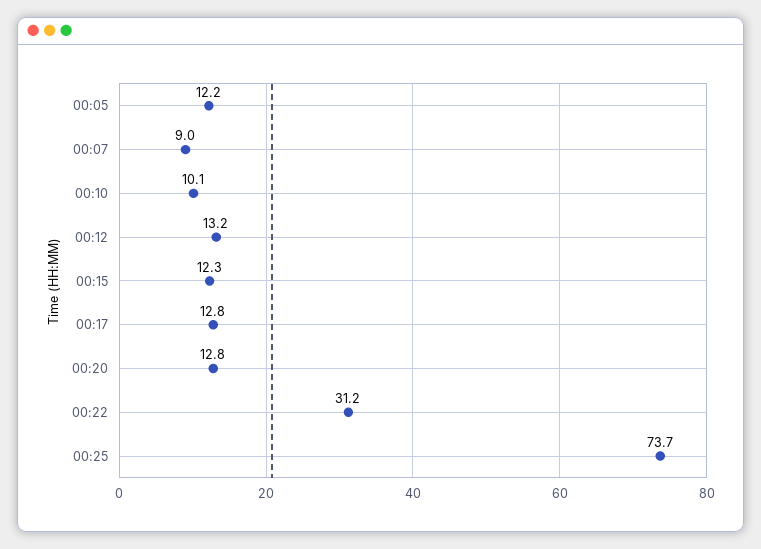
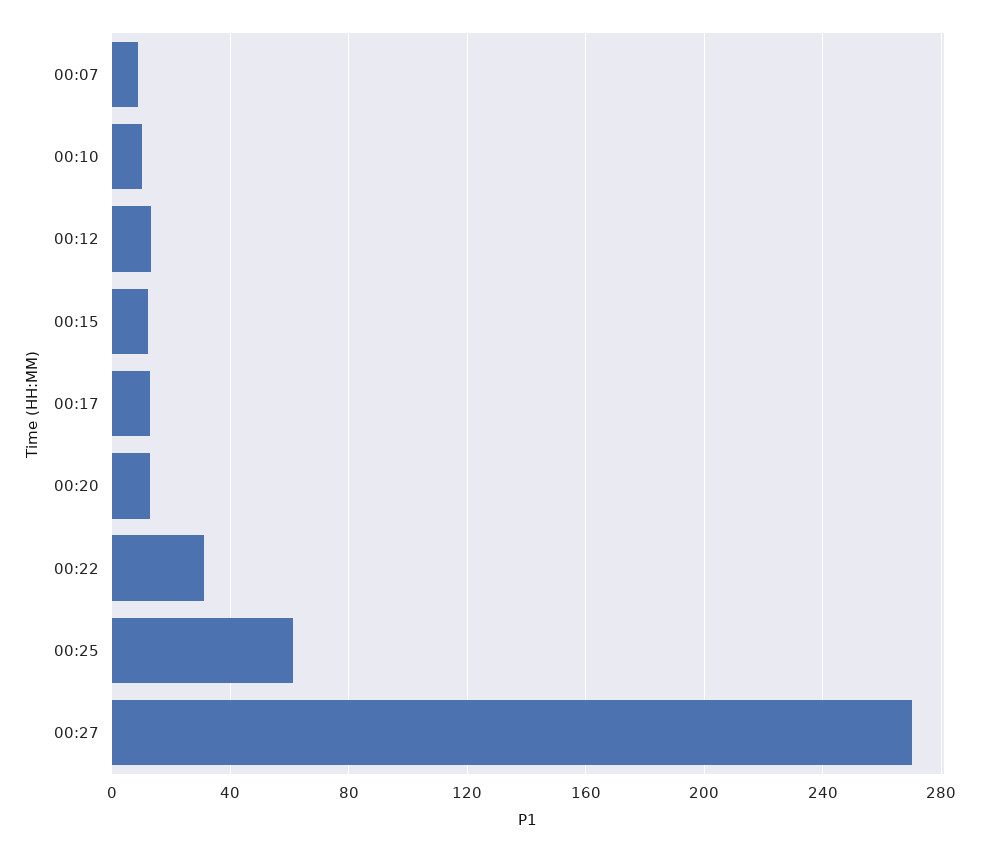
00:05: 12.2 -> none
00:25: 73.7 -> 60
00:27: none -> 270

